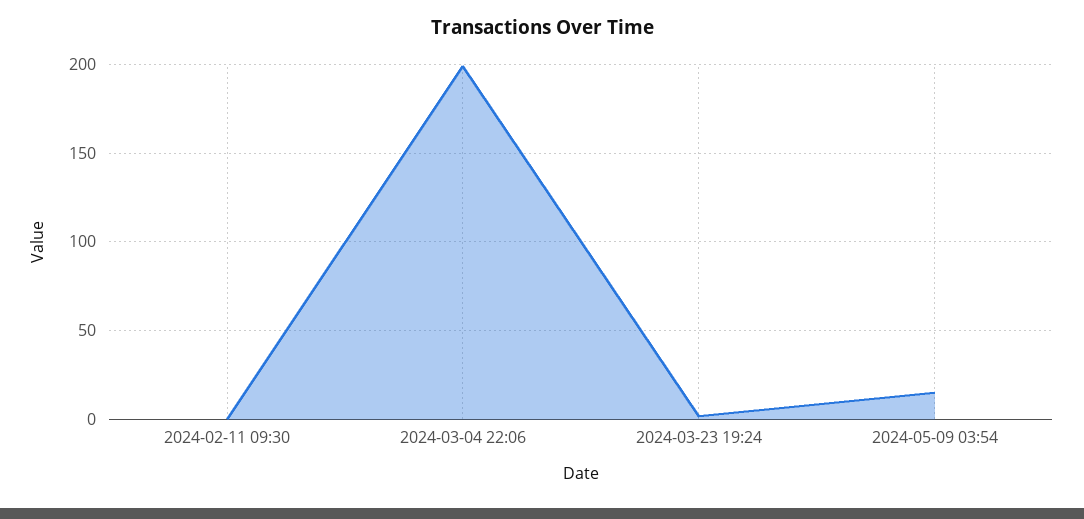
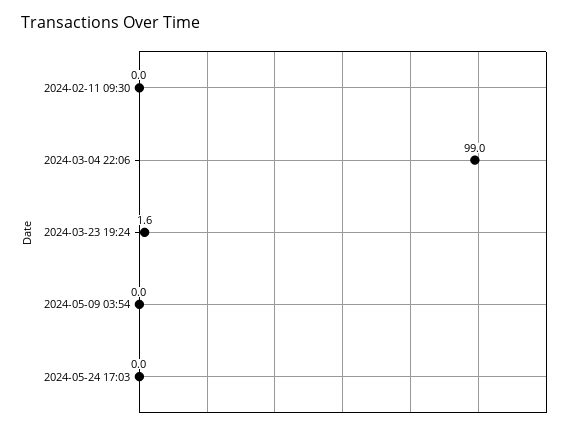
2024-03-04 22:06: 200 -> 99
2024-05-09 03:54: 15 -> 0
2024-05-24 17:03: none -> 0

